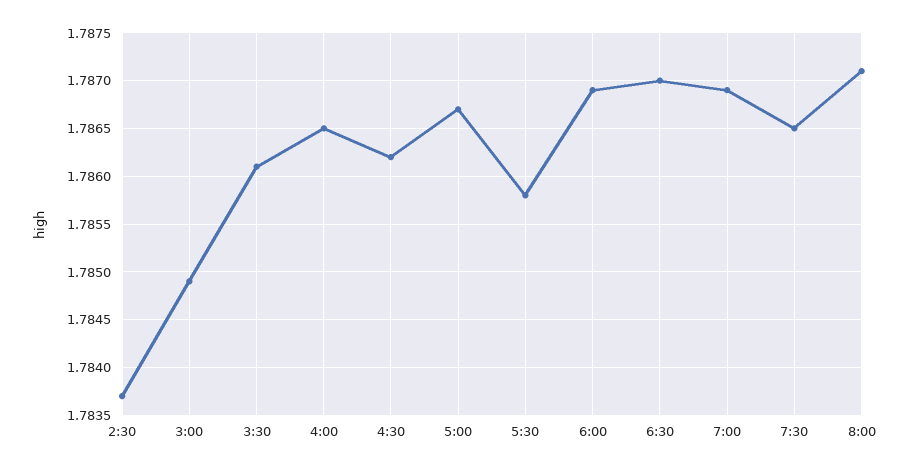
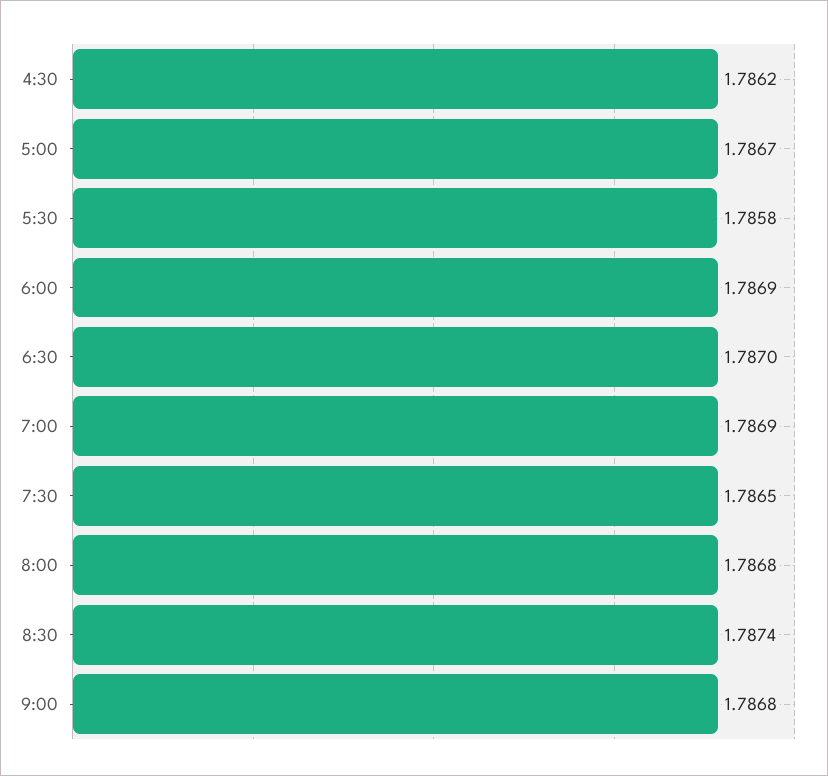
2:30: 1.7837 -> none
3:00: 1.7849 -> none
3:30: 1.7861 -> none
4:00: 1.7865 -> none
8:00: 1.7871 -> 1.7868
8:30: none -> 1.7874
9:00: none -> 1.7868

